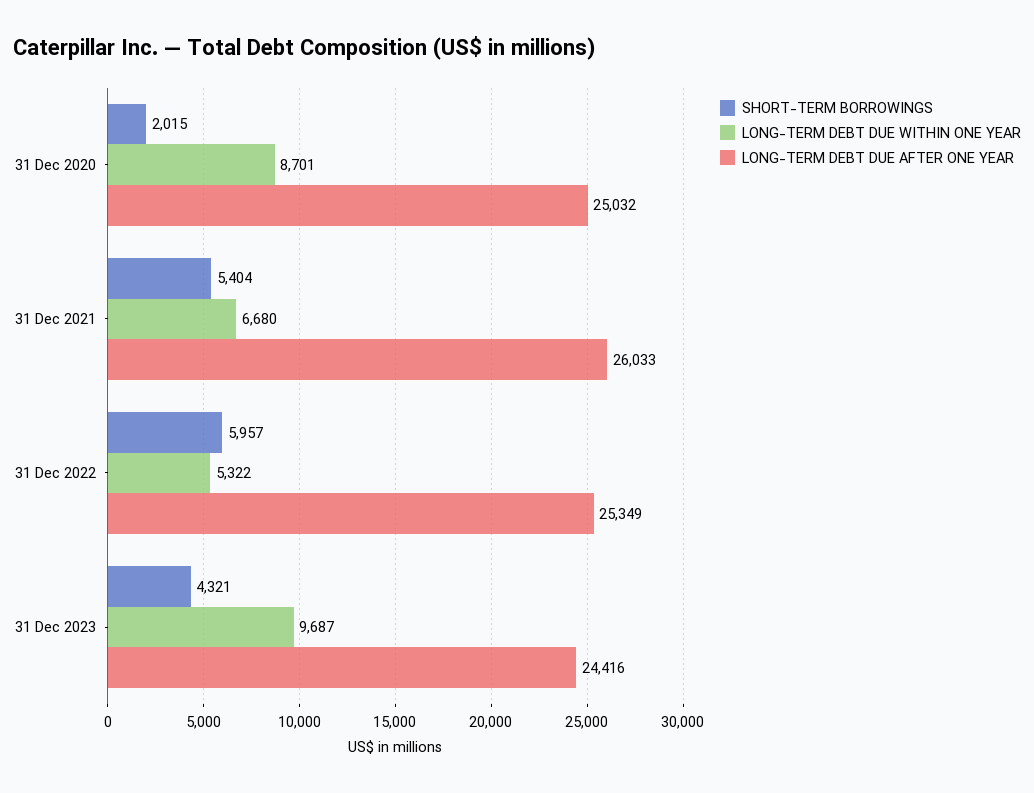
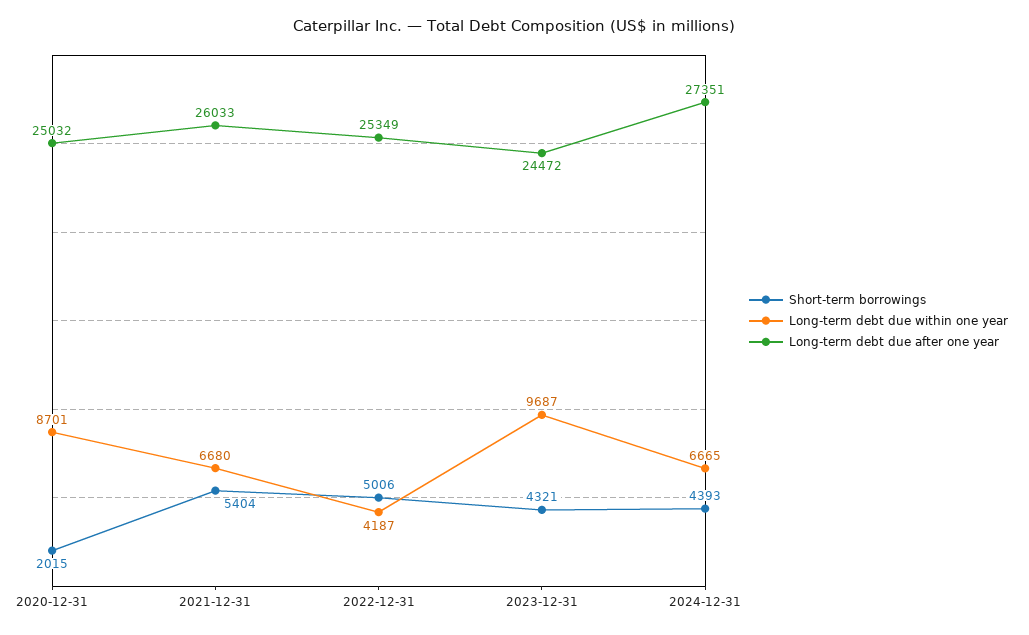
SHORT-TERM BORROWINGS, 31 Dec 2022: 5957 -> 5006
LONG-TERM DEBT DUE WITHIN ONE YEAR, 31 Dec 2022: 5322 -> 4187
LONG-TERM DEBT DUE AFTER ONE YEAR, 31 Dec 2023: 24416 -> 24472
SHORT-TERM BORROWINGS, 2024-12-31: none -> 4393
LONG-TERM DEBT DUE WITHIN ONE YEAR, 2024-12-31: none -> 6665
LONG-TERM DEBT DUE AFTER ONE YEAR, 2024-12-31: none -> 27351

